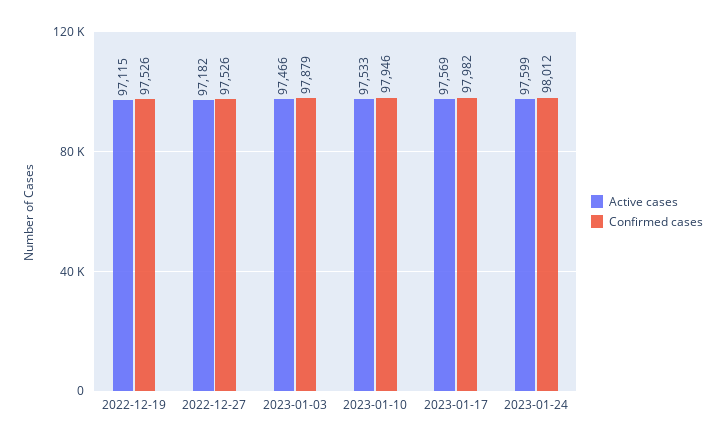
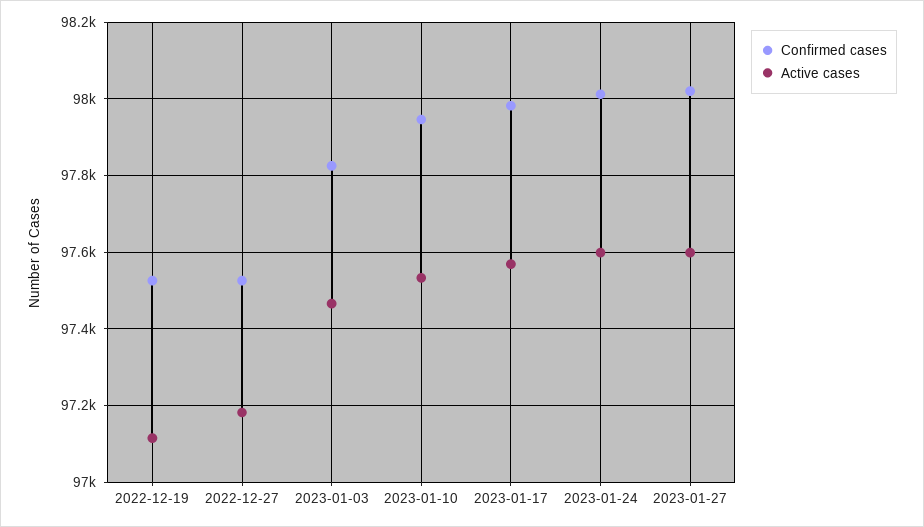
Confirmed cases, 2023-01-03: 97879 -> 97820
Confirmed cases, 2023-01-27: none -> 98020
Active cases, 2023-01-27: none -> 97600

